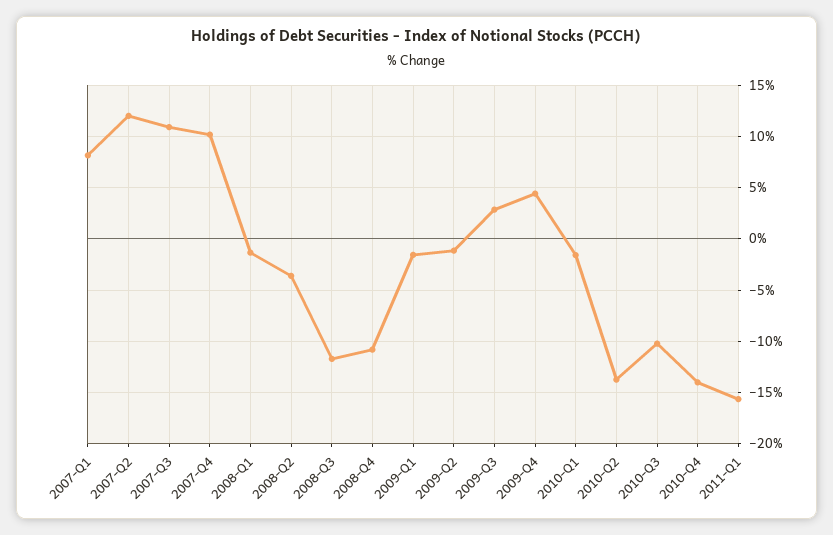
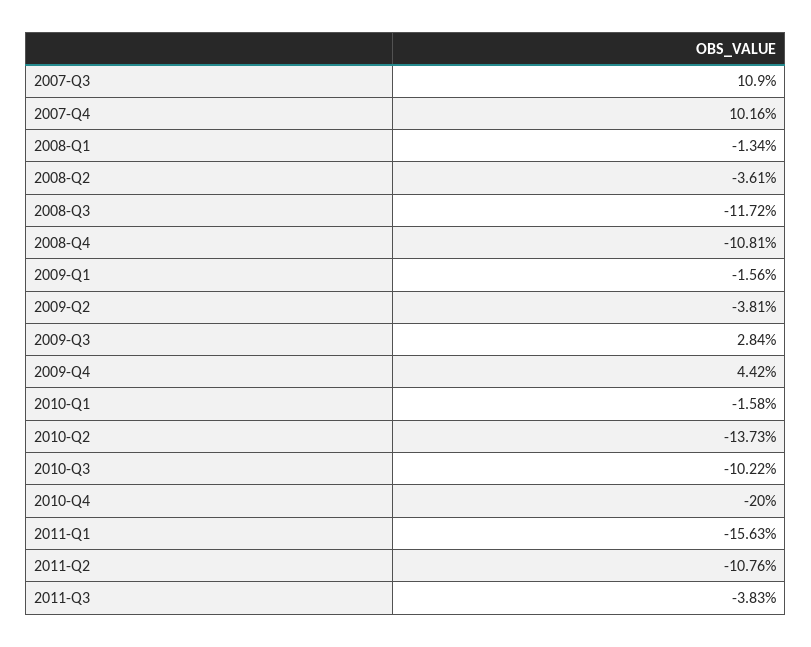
2007-Q1: 8 -> none
2007-Q2: 12 -> none
2009-Q2: -1 -> -3.81
2010-Q4: -14 -> -20
2011-Q2: none -> -10.76
2011-Q3: none -> -3.83

